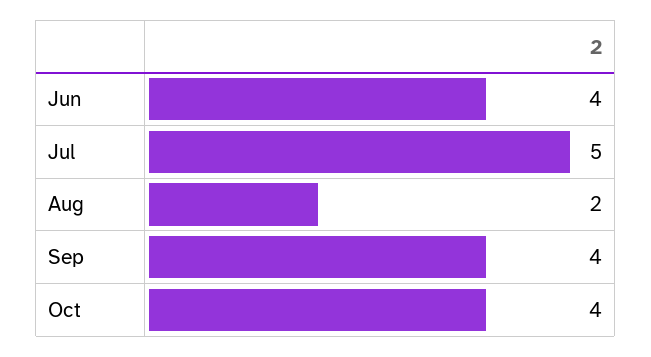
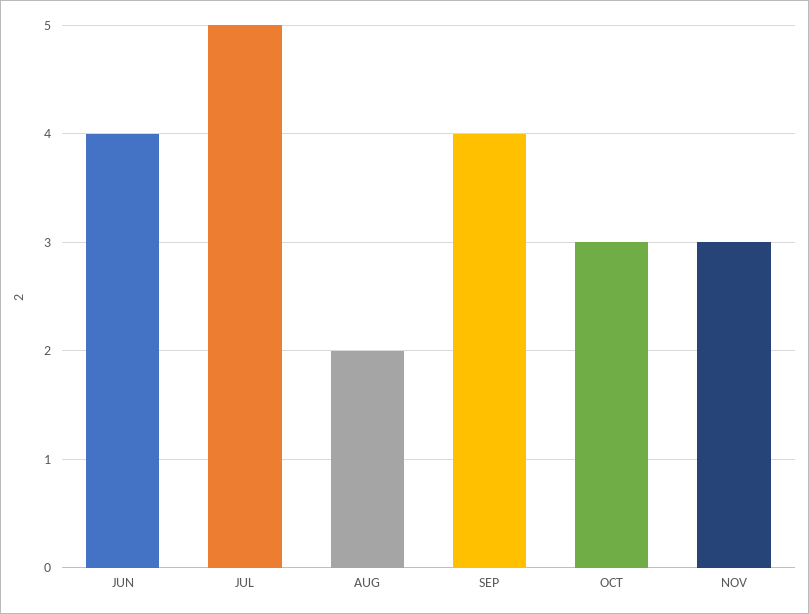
Oct: 4 -> 3
NOV: none -> 3

